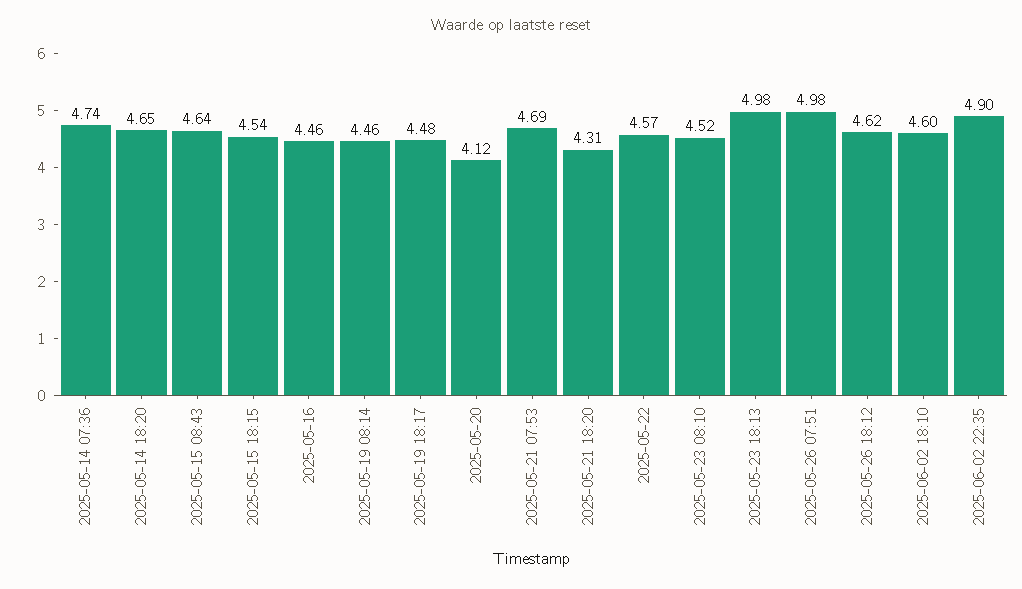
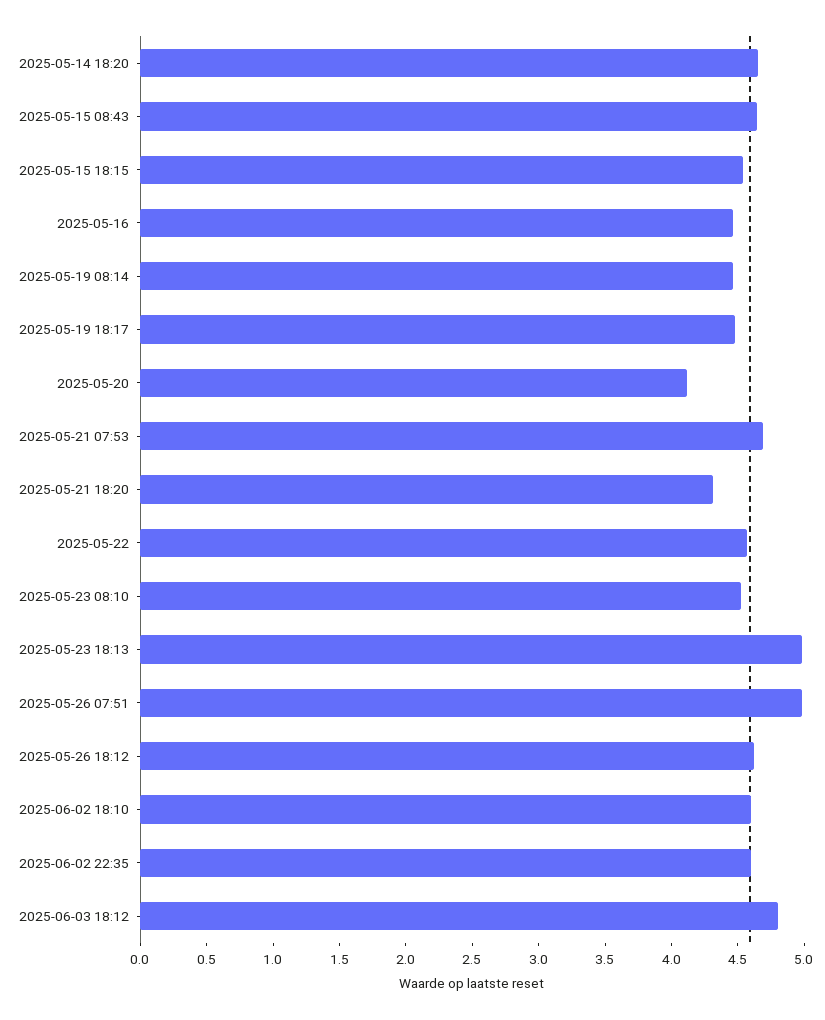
2025-05-14 07:36: 4.74 -> none
2025-06-02 22:35: 4.9 -> 4.6
2025-06-03 18:12: none -> 4.8

